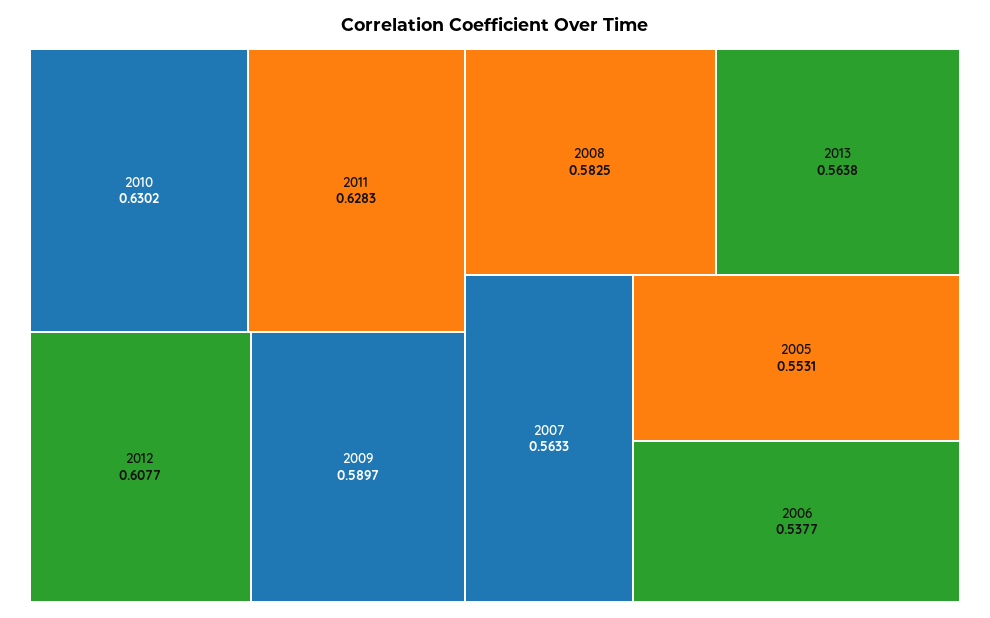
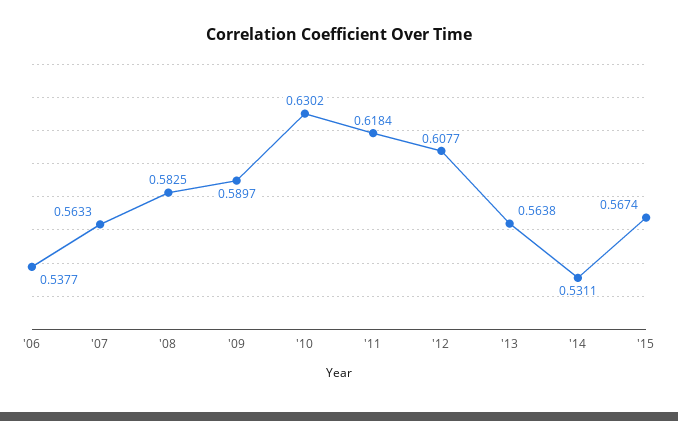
2011: 0.6283 -> 0.6184
2005: 0.5531 -> none
'14: none -> 0.5311
'15: none -> 0.5674

